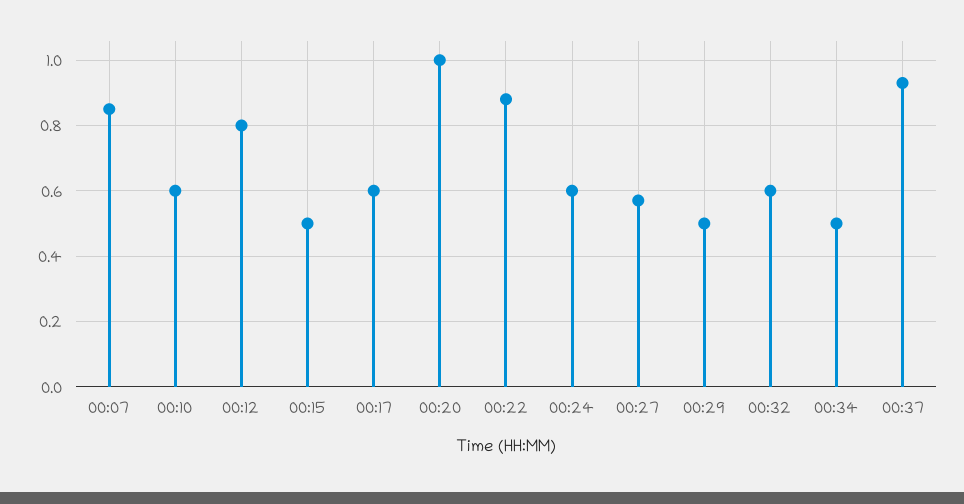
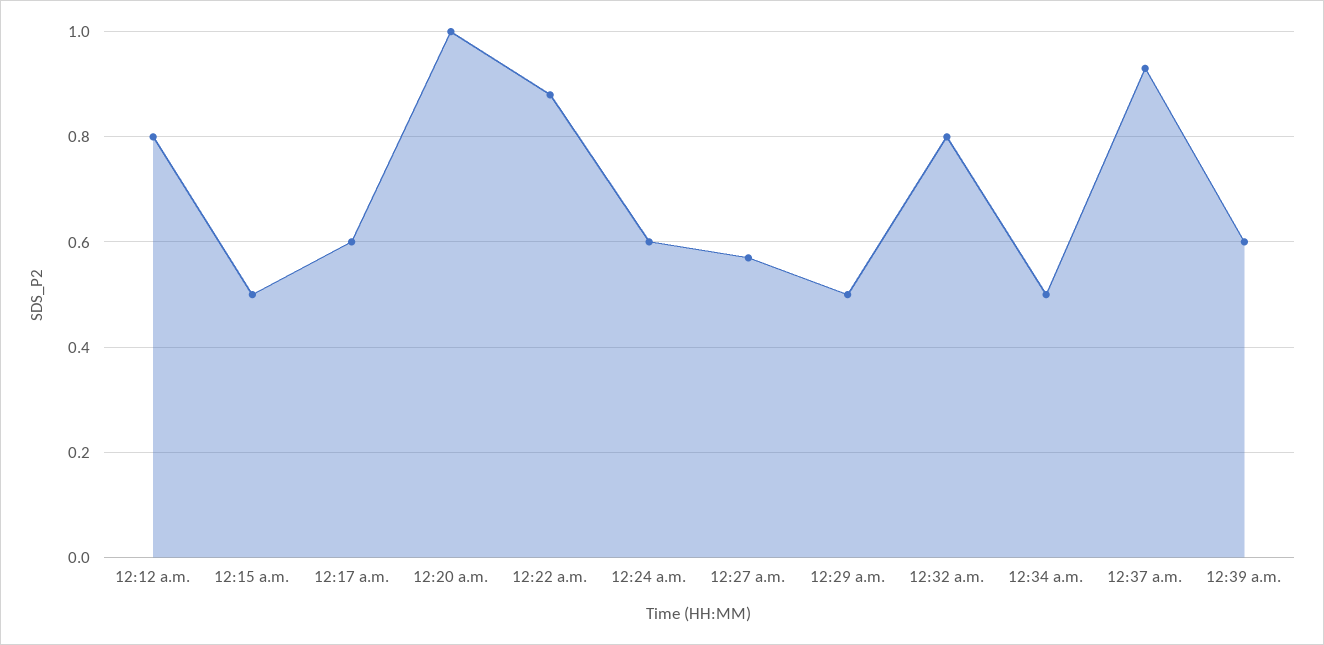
00:07: 0.85 -> none
00:10: 0.6 -> none
00:32: 0.6 -> 0.8
12:39 a.m.: none -> 0.6

